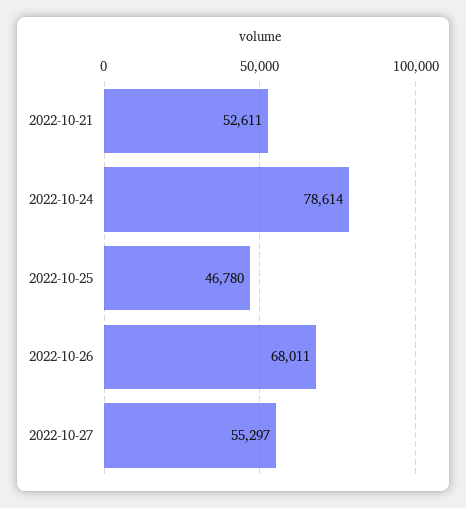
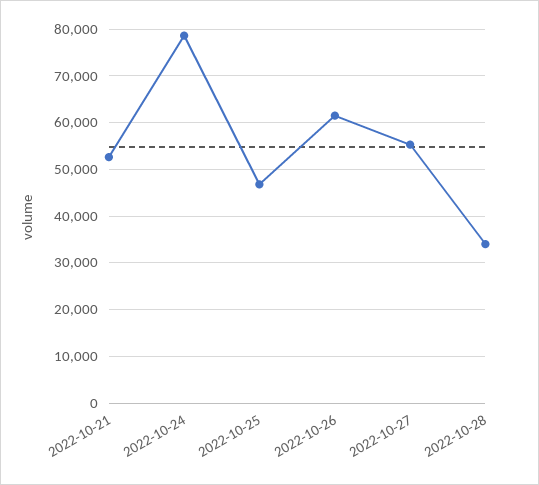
2022-10-26: 68011 -> 62000
2022-10-28: none -> 34000

